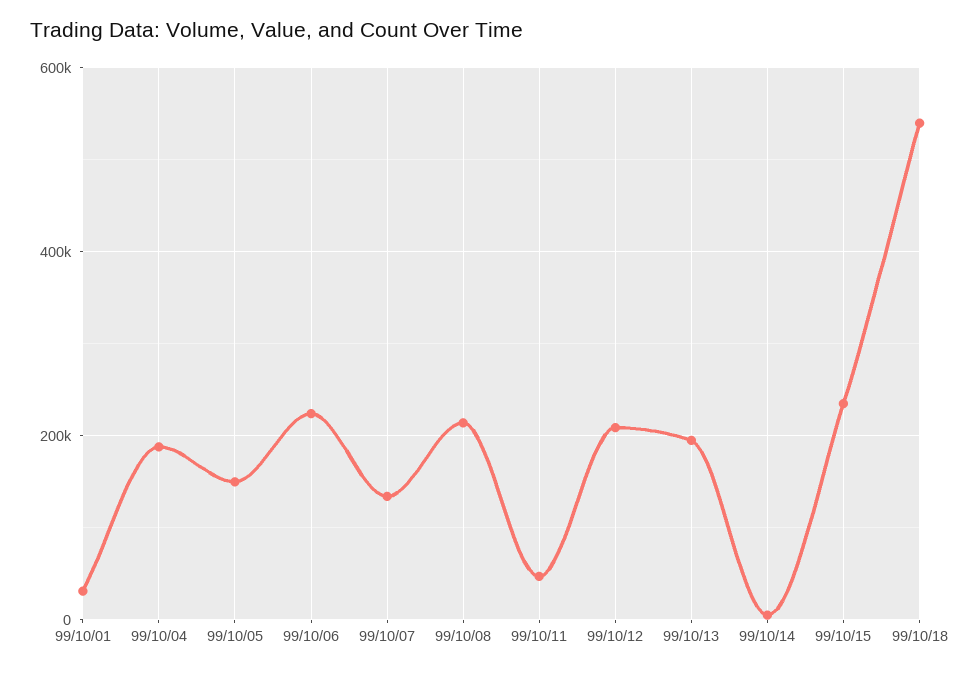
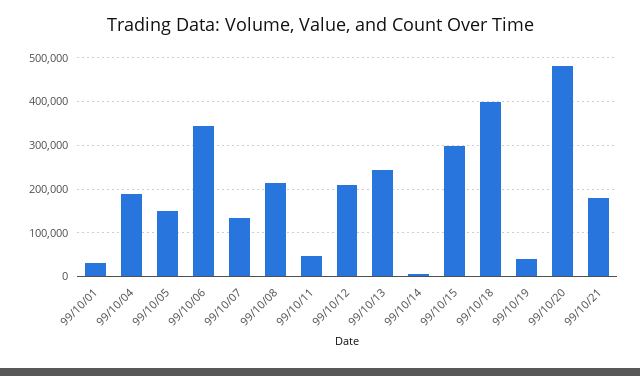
99/10/06: 220000 -> 340000
99/10/13: 200000 -> 240000
99/10/15: 240000 -> 300000
99/10/18: 540000 -> 400000
99/10/19: none -> 40000
99/10/20: none -> 480000
99/10/21: none -> 180000

